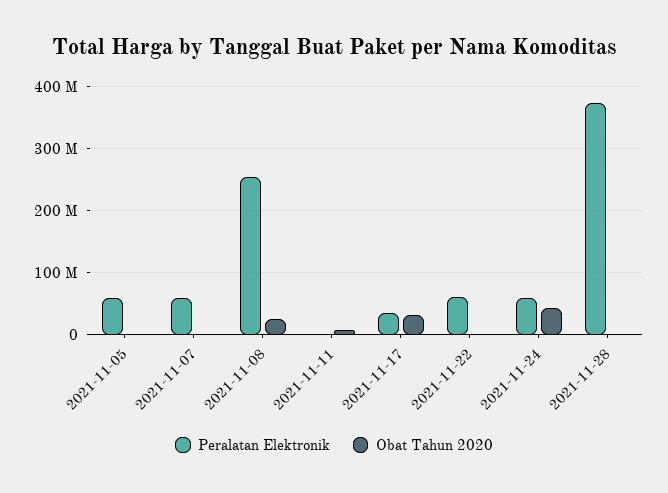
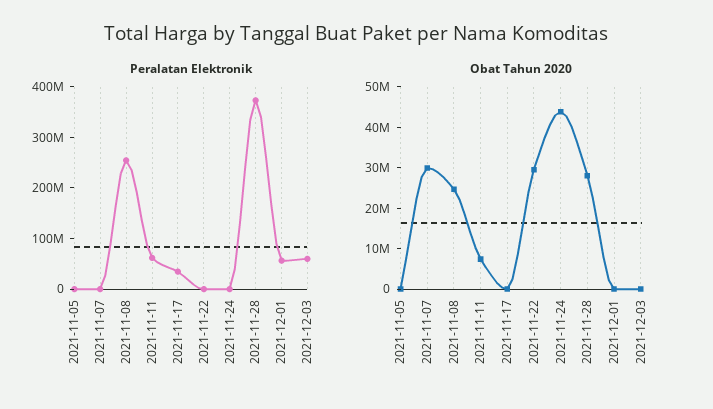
Peralatan Elektronik, 2021-11-05: 60000000 -> 0
Peralatan Elektronik, 2021-11-07: 60000000 -> 0
Obat Tahun 2020, 2021-11-07: 0 -> 30000000
Peralatan Elektronik, 2021-11-11: 0 -> 60000000
Obat Tahun 2020, 2021-11-17: 30000000 -> 0
Peralatan Elektronik, 2021-11-22: 60000000 -> 0
Obat Tahun 2020, 2021-11-22: 0 -> 30000000
Peralatan Elektronik, 2021-11-24: 60000000 -> 0
Obat Tahun 2020, 2021-11-28: 0 -> 28000000
Peralatan Elektronik, 2021-12-01: none -> 60000000
Peralatan Elektronik, 2021-12-03: none -> 60000000
Obat Tahun 2020, 2021-12-01: none -> 0
Obat Tahun 2020, 2021-12-03: none -> 0

